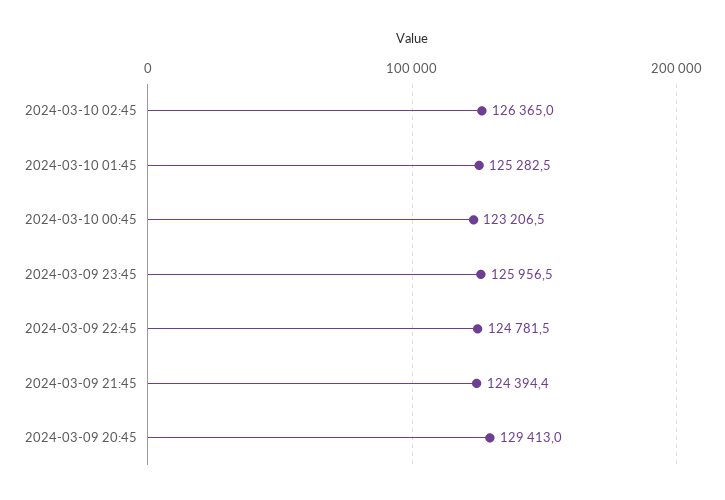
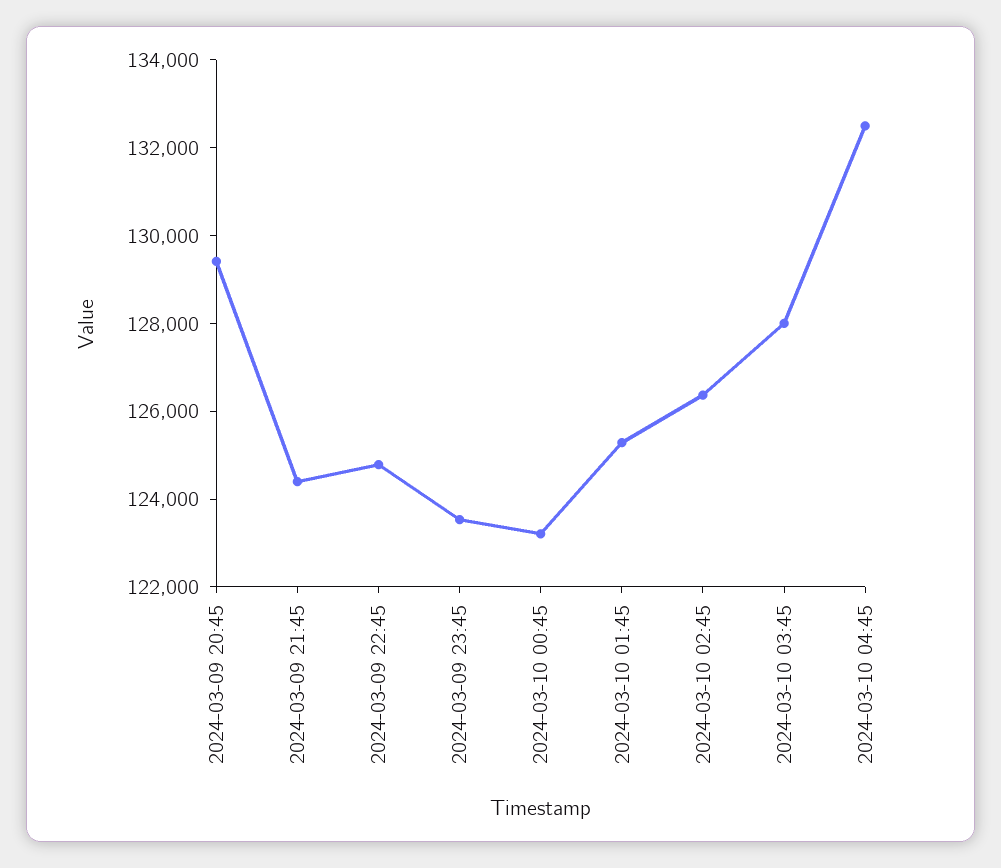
2024-03-09 23:45: 125956.5 -> 123500
2024-03-10 03:45: none -> 128000
2024-03-10 04:45: none -> 132500

